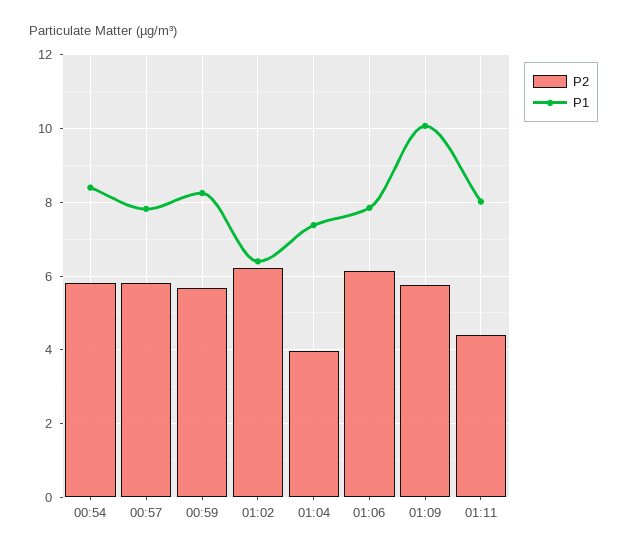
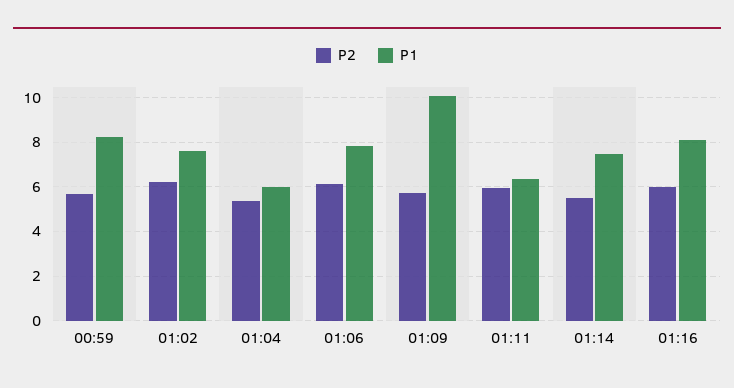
P2, 00:54: 5.8 -> none
P1, 00:54: 8.4 -> none
P2, 00:57: 5.8 -> none
P1, 00:57: 7.8 -> none
P1, 01:02: 6.4 -> 7.5
P2, 01:04: 4 -> 5.5
P1, 01:04: 7.4 -> 6
P2, 01:11: 4.4 -> 6
P1, 01:11: 8 -> 6.5
P2, 01:14: none -> 5.5
P1, 01:14: none -> 7.5
P2, 01:16: none -> 6
P1, 01:16: none -> 8

